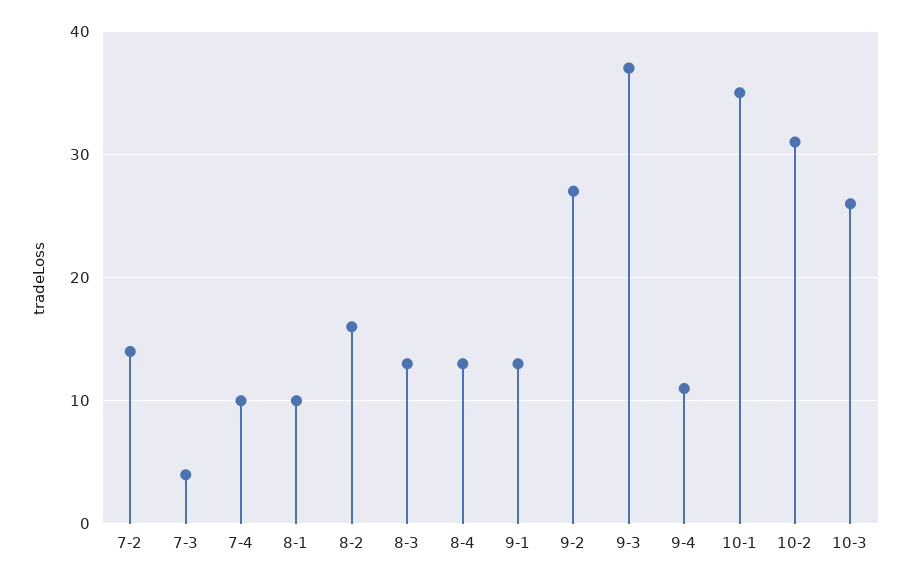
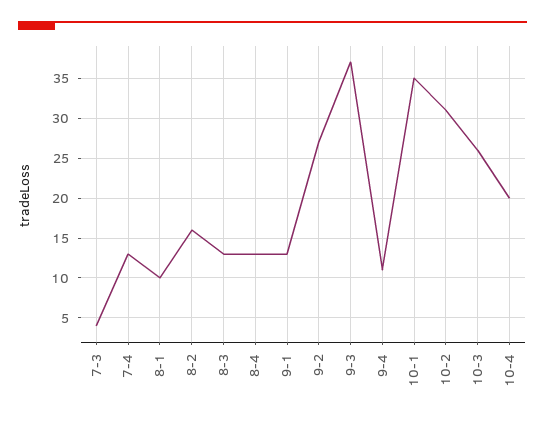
7-2: 14 -> none
7-4: 10 -> 13
10-4: none -> 20

